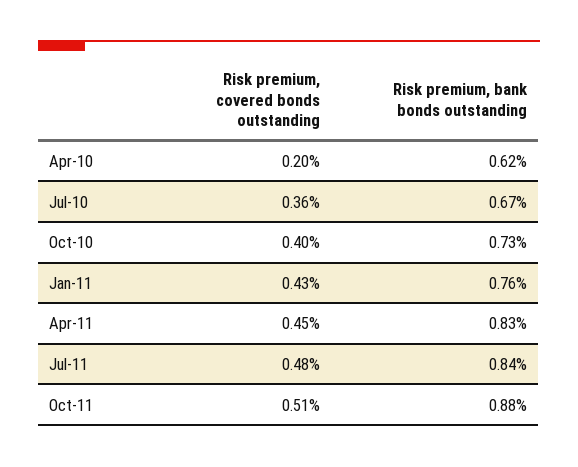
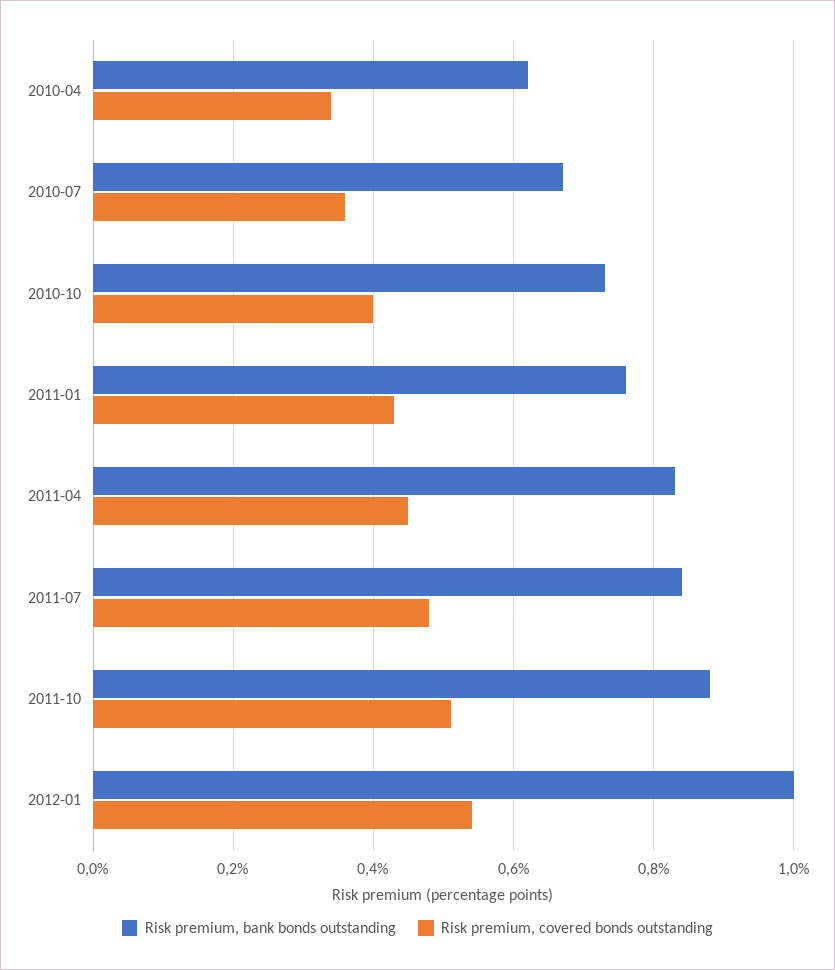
Risk premium, covered bonds outstanding, Apr-10: 0.2 -> 0.35
Risk premium, bank bonds outstanding, 2012-01: none -> 1
Risk premium, covered bonds outstanding, 2012-01: none -> 0.55

